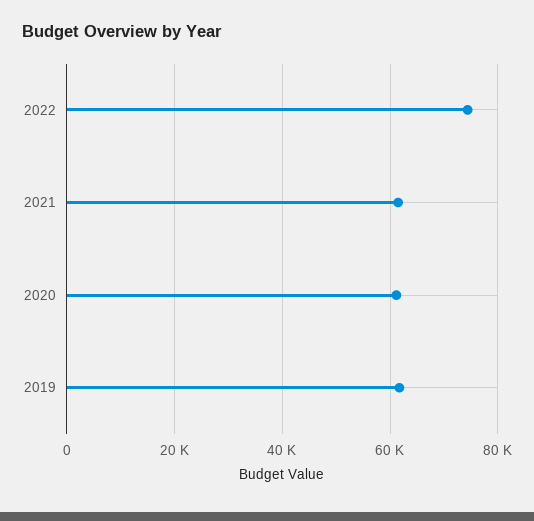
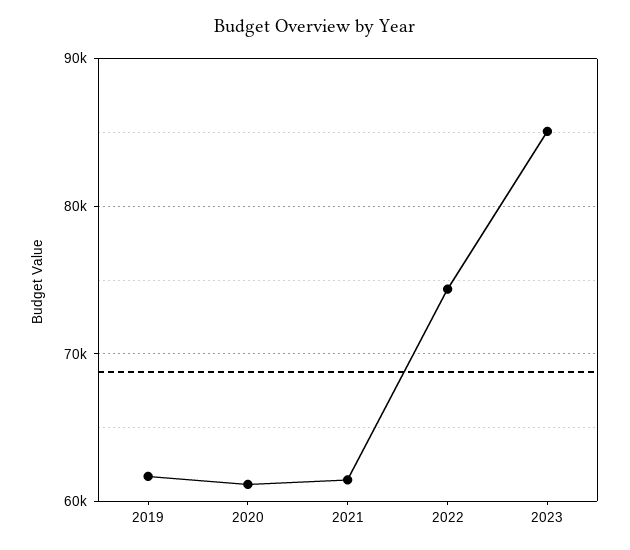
2023: none -> 85000

